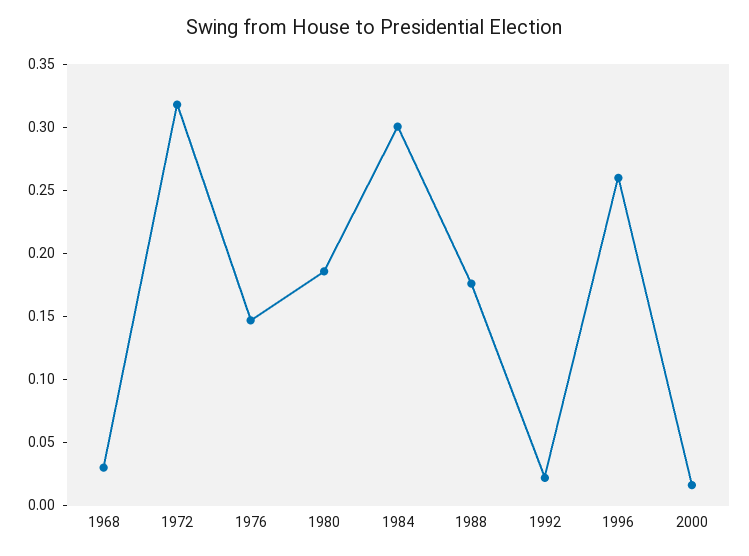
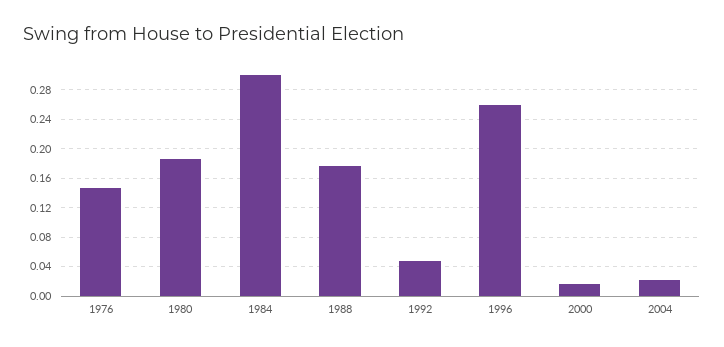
1968: 0.03 -> none
1972: 0.32 -> none
1992: 0.02 -> 0.05
2004: none -> 0.02

